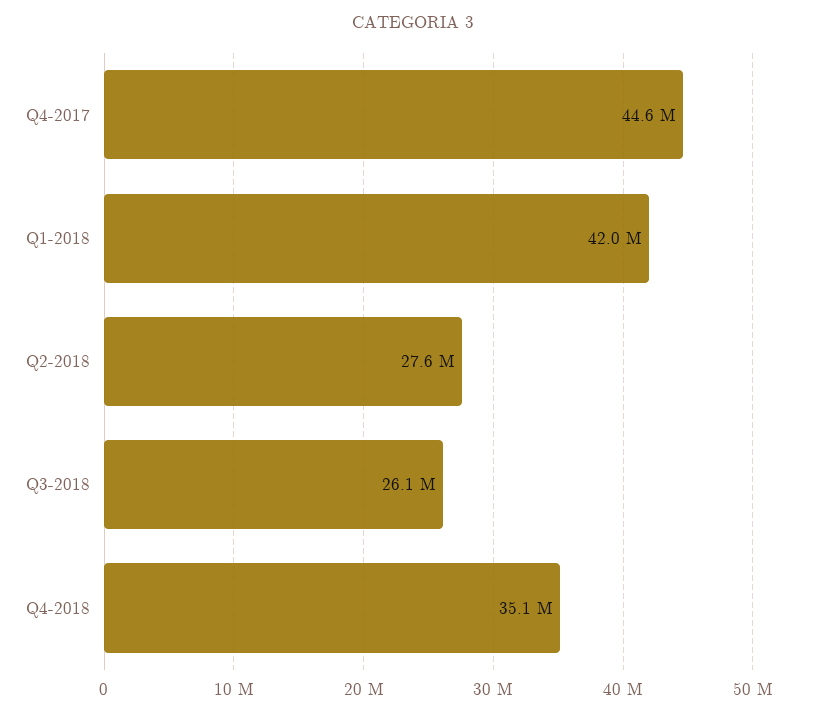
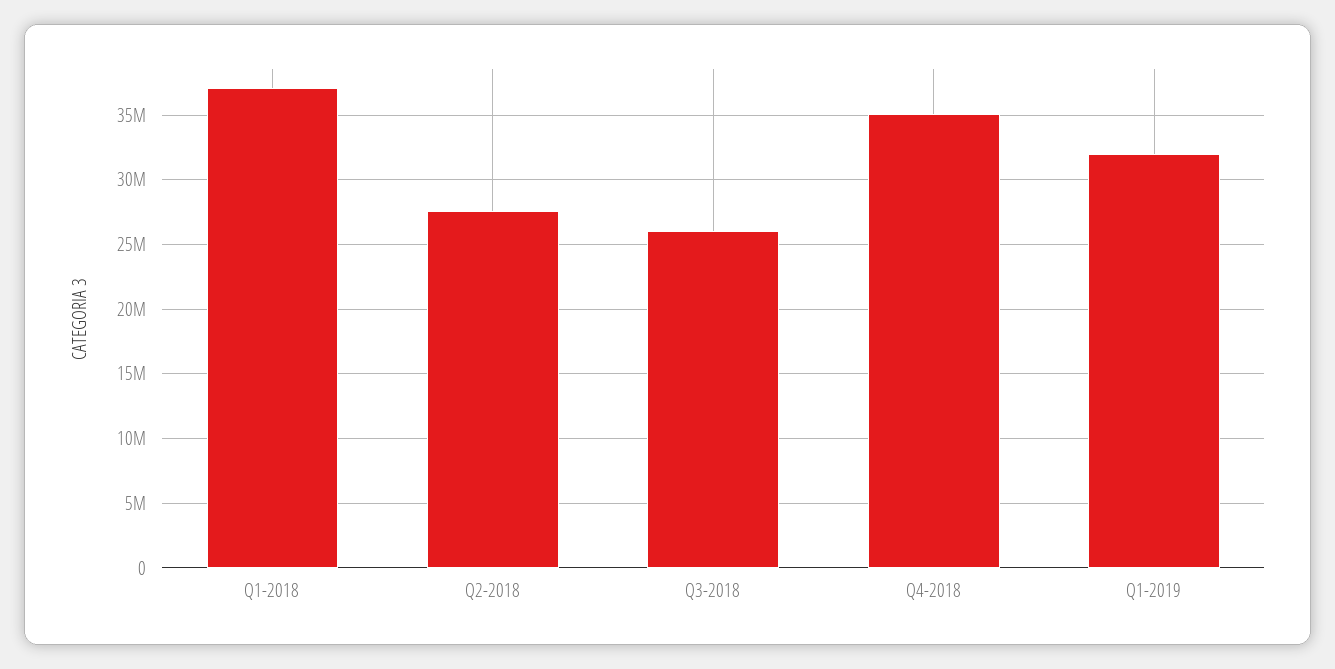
Q4-2017: 44600000 -> none
Q1-2018: 42000000 -> 37000000
Q1-2019: none -> 32000000

